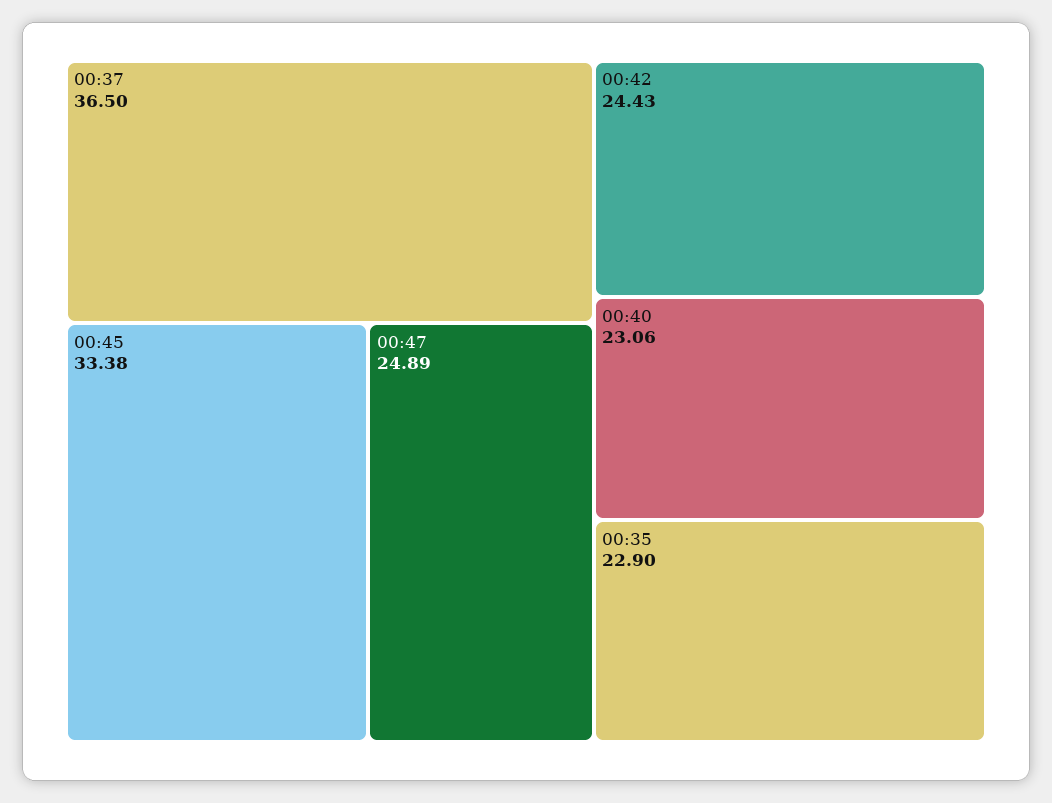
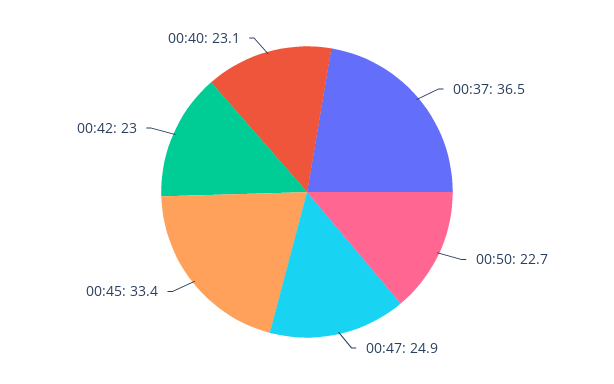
00:42: 24.43 -> 23
00:35: 22.9 -> none
00:50: none -> 22.7

